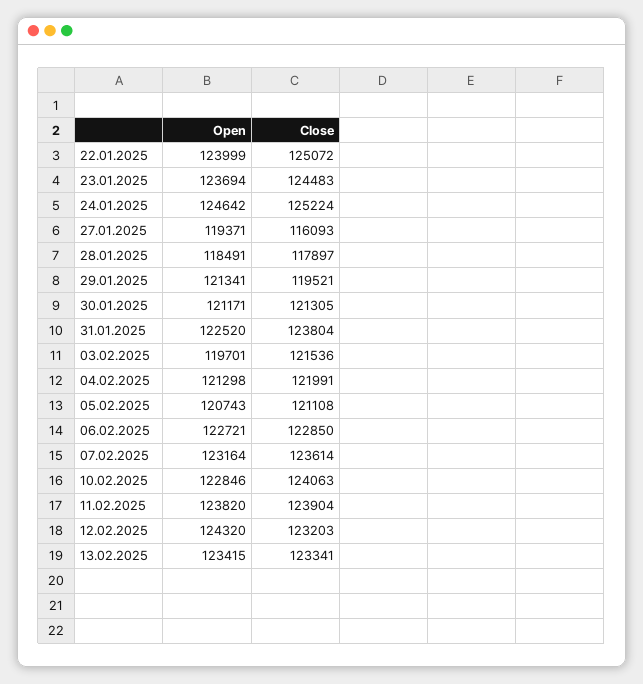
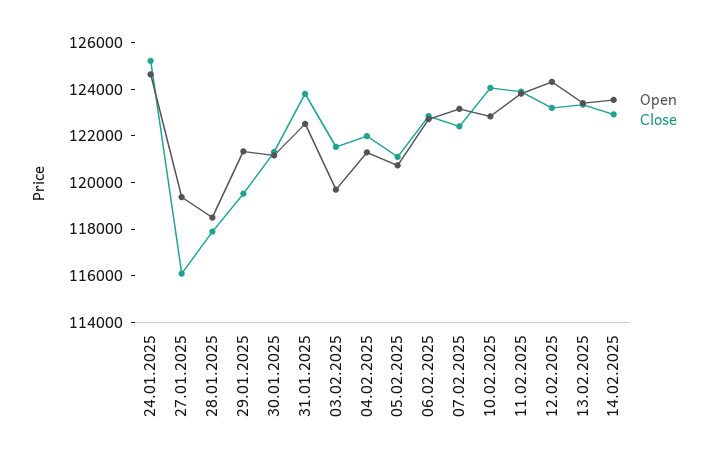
Open, 22.01.2025: 123999 -> none
Close, 22.01.2025: 125072 -> none
Open, 23.01.2025: 123694 -> none
Close, 23.01.2025: 124483 -> none
Close, 07.02.2025: 123614 -> 122500
Open, 14.02.2025: none -> 123500
Close, 14.02.2025: none -> 123000

